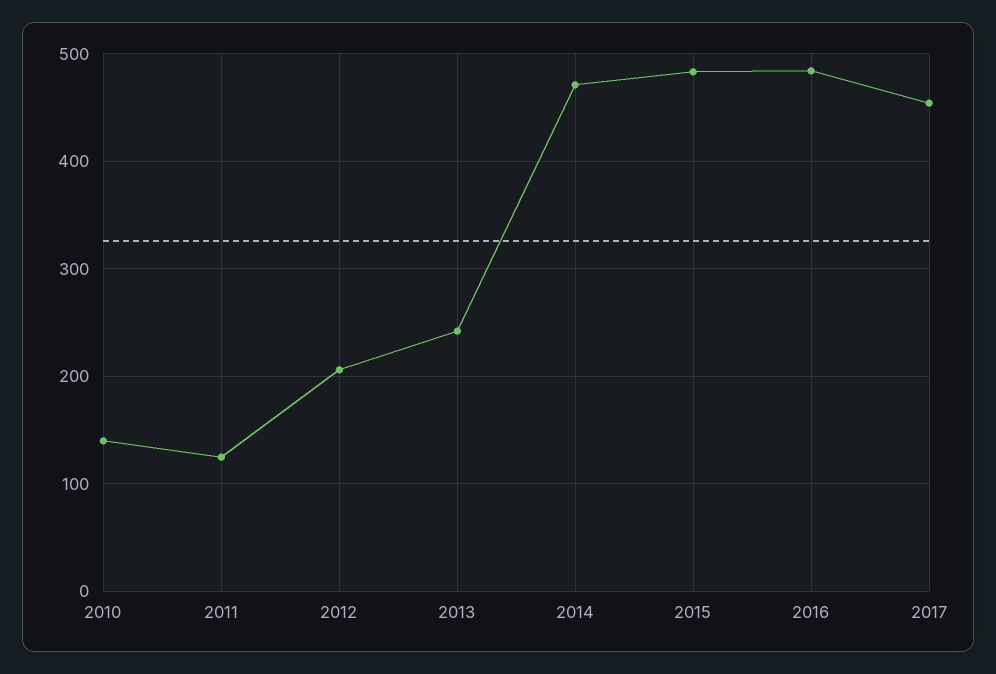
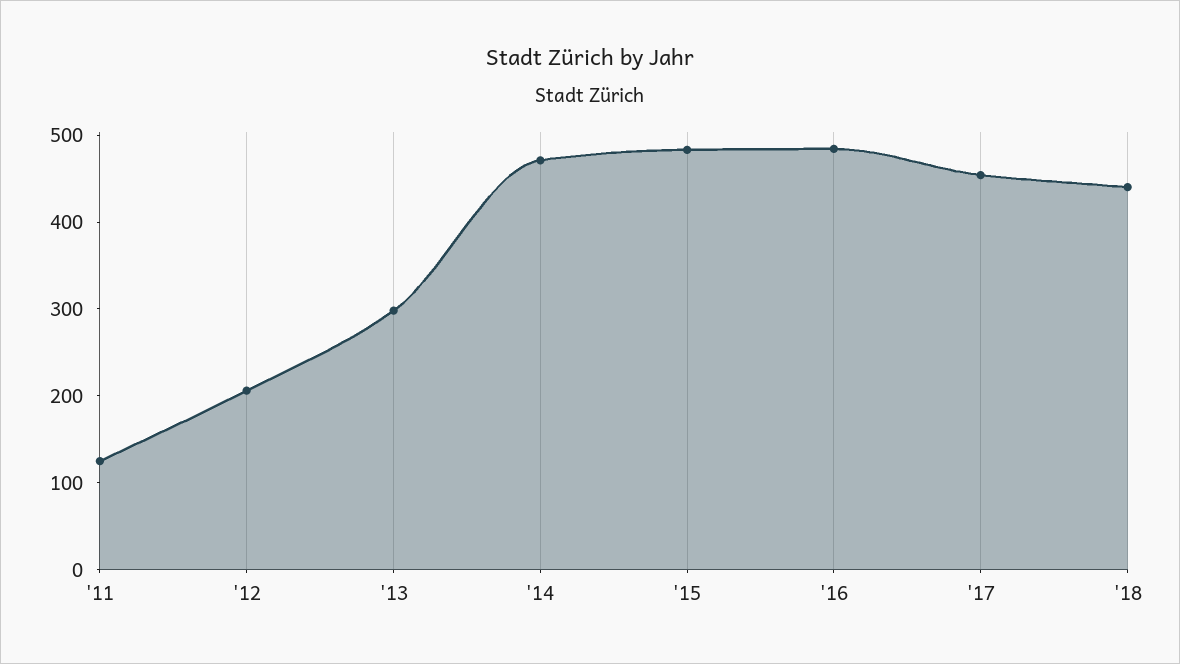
2010: 140 -> none
2013: 240 -> 300
'18: none -> 440

